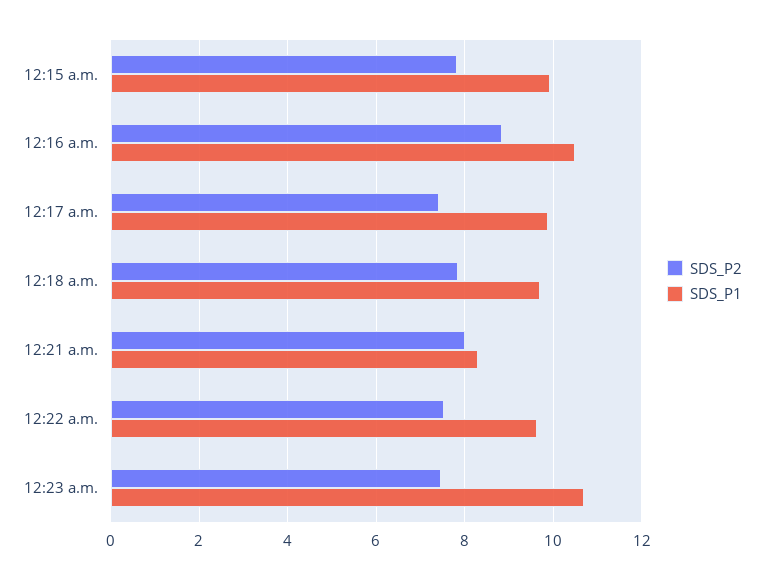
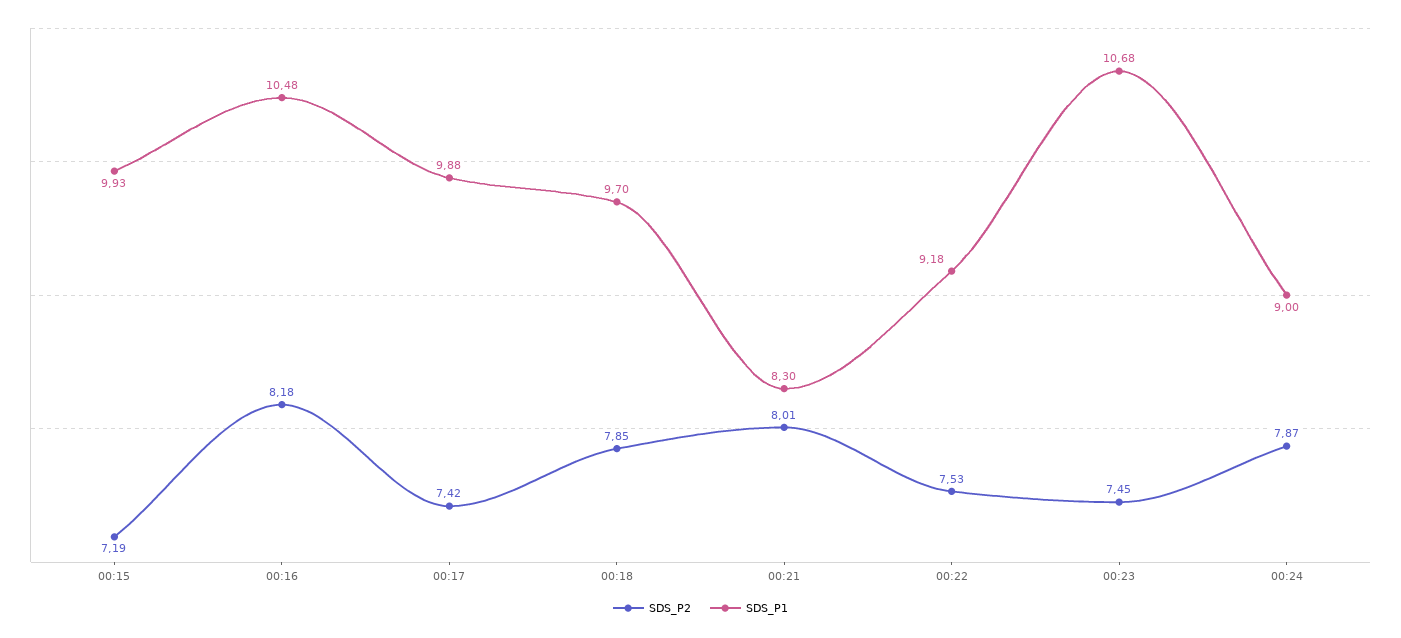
SDS_P2, 12:15 a.m.: 7.8 -> 7.19
SDS_P2, 12:16 a.m.: 8.8 -> 8.18
SDS_P1, 12:22 a.m.: 9.6 -> 9.18
SDS_P2, 00:24: none -> 7.87
SDS_P1, 00:24: none -> 9

